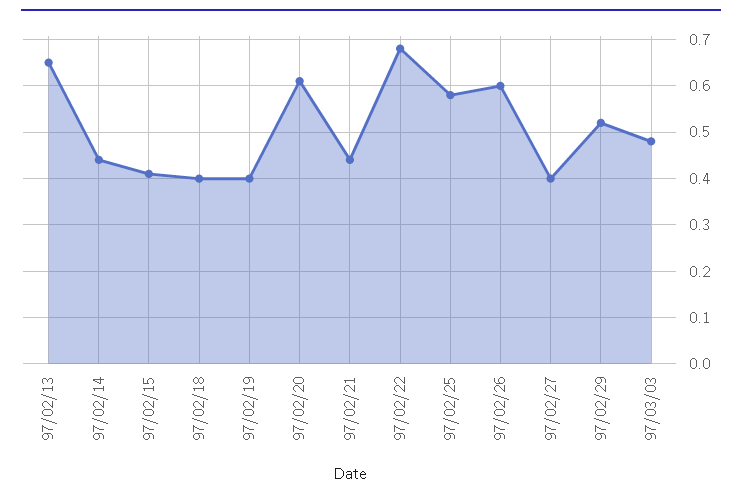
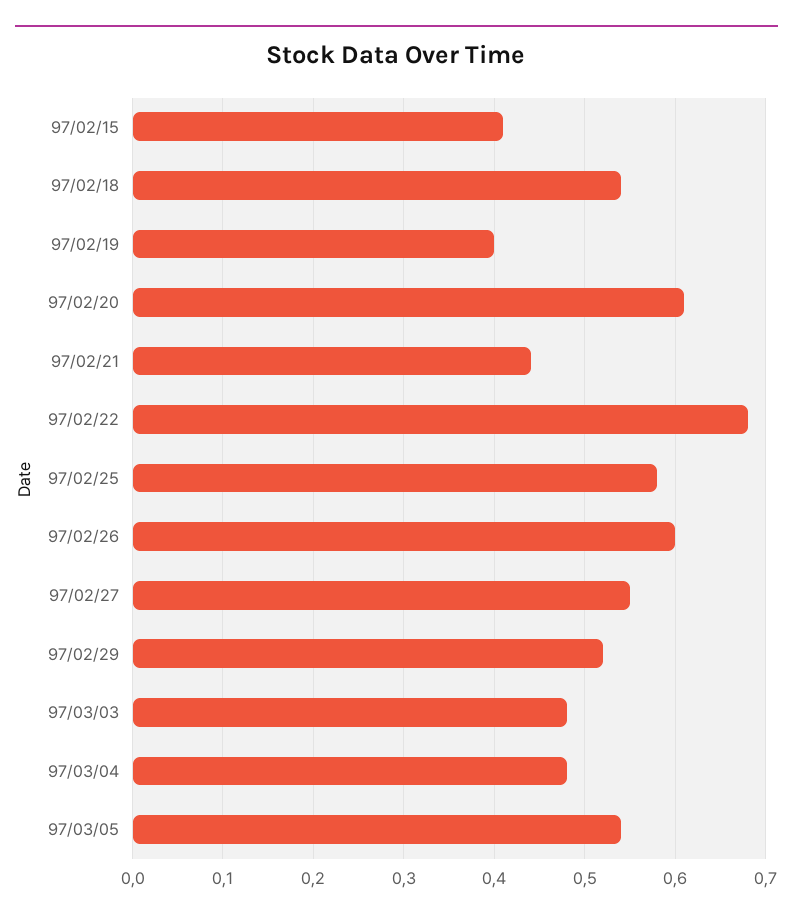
97/02/13: 0.65 -> none
97/02/14: 0.45 -> none
97/02/18: 0.4 -> 0.54
97/02/27: 0.4 -> 0.55
97/03/04: none -> 0.48
97/03/05: none -> 0.54

